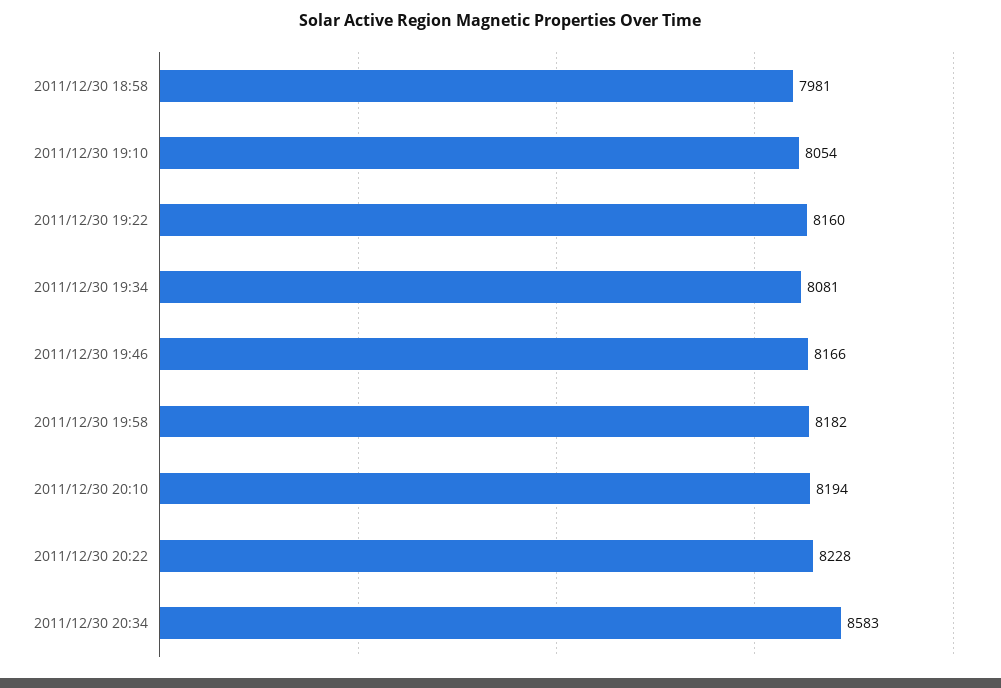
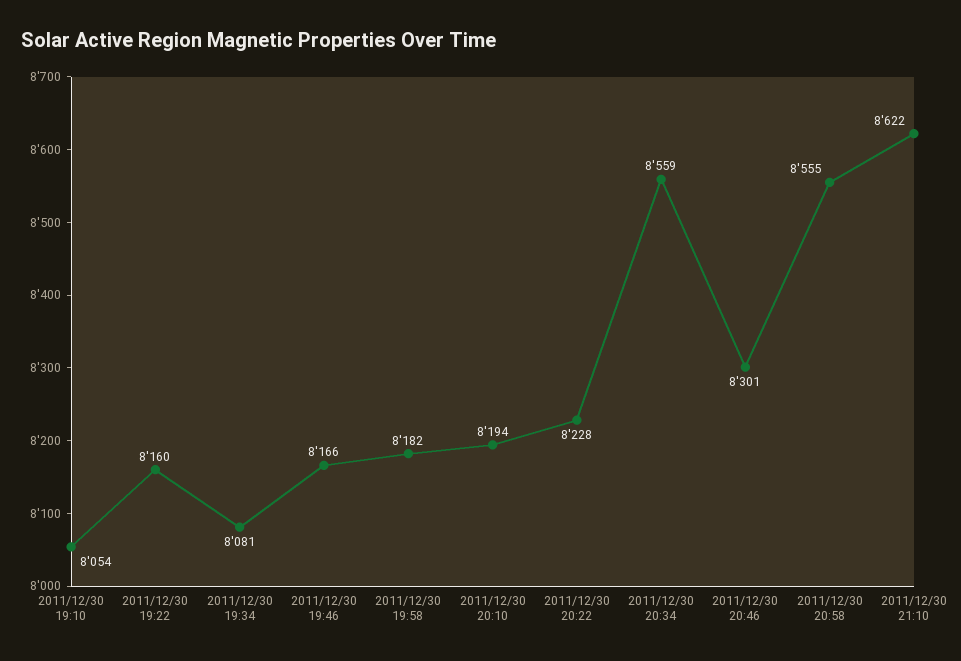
2011/12/30 18:58: 7981 -> none
2011/12/30 20:34: 8583 -> 8559
2011/12/30 20:46: none -> 8301
2011/12/30 20:58: none -> 8555
2011/12/30 21:10: none -> 8622

